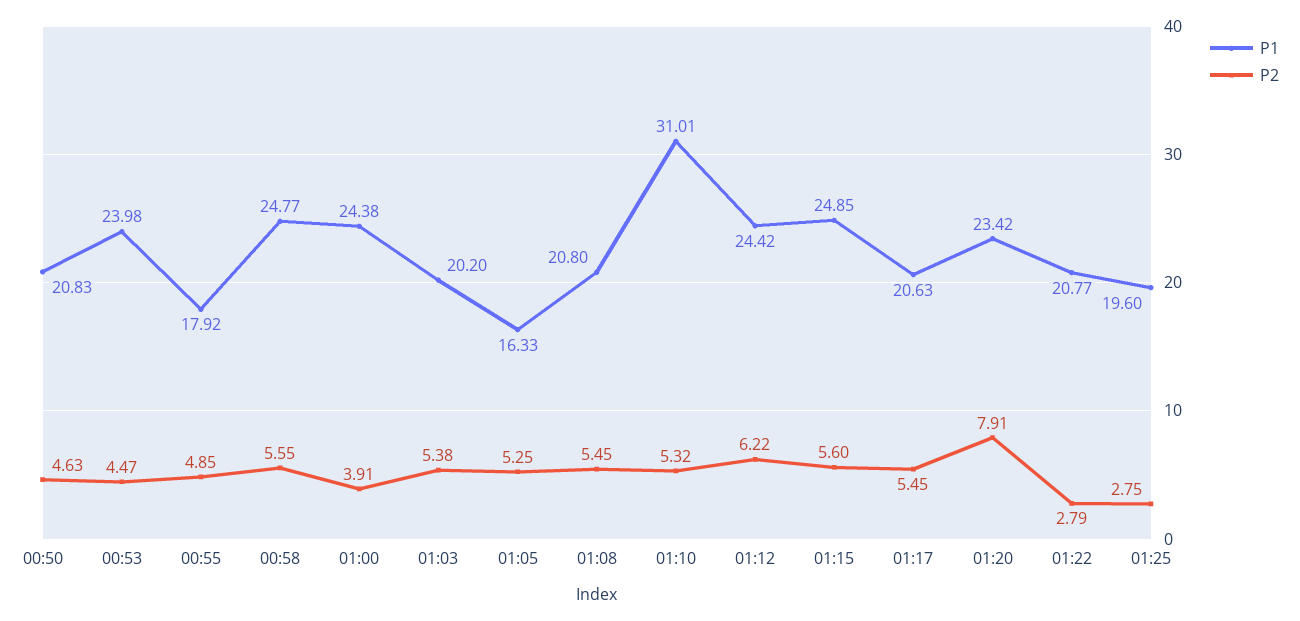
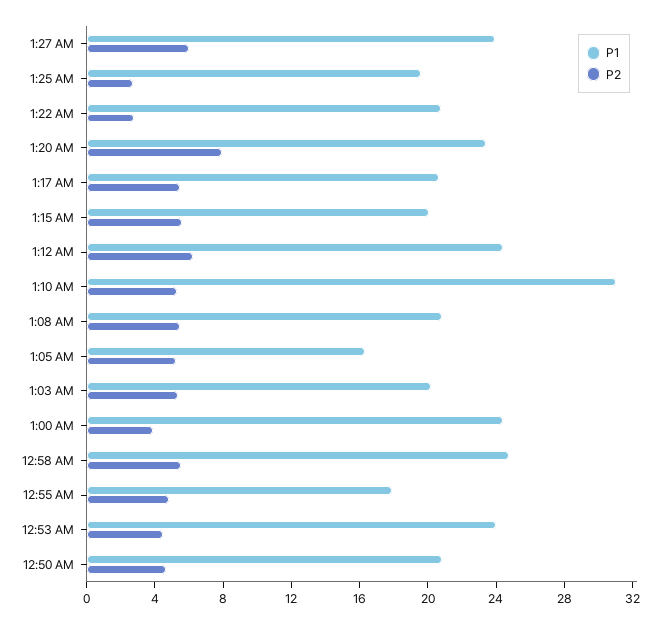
P1, 01:15: 24.85 -> 20
P1, 1:27 AM: none -> 24
P2, 1:27 AM: none -> 6

